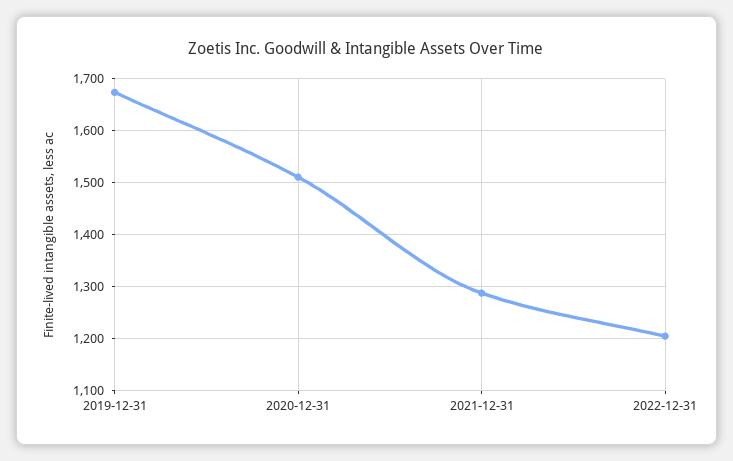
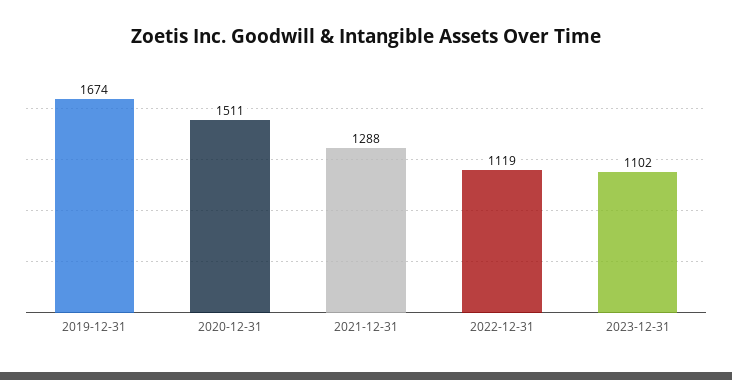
2022-12-31: 1200 -> 1119
2023-12-31: none -> 1102

